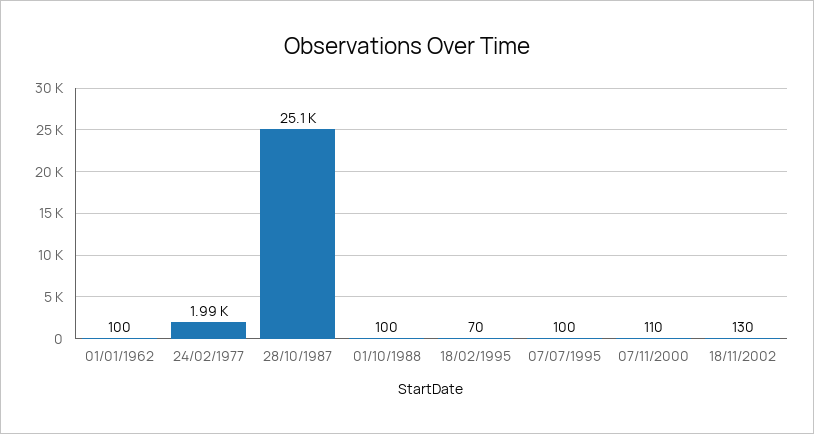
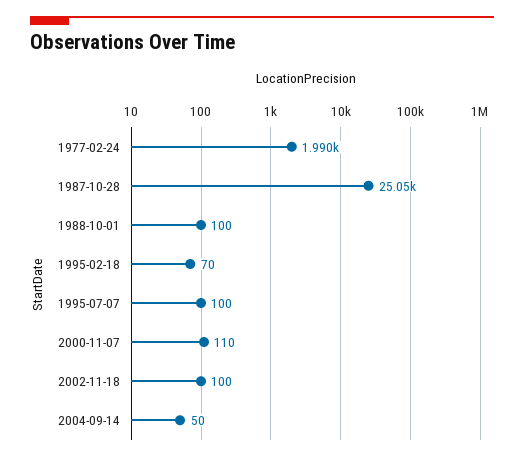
01/01/1962: 100 -> none
18/11/2002: 130 -> 100
2004-09-14: none -> 50

